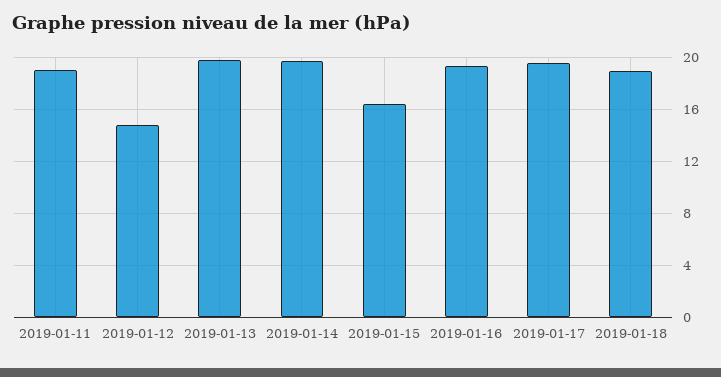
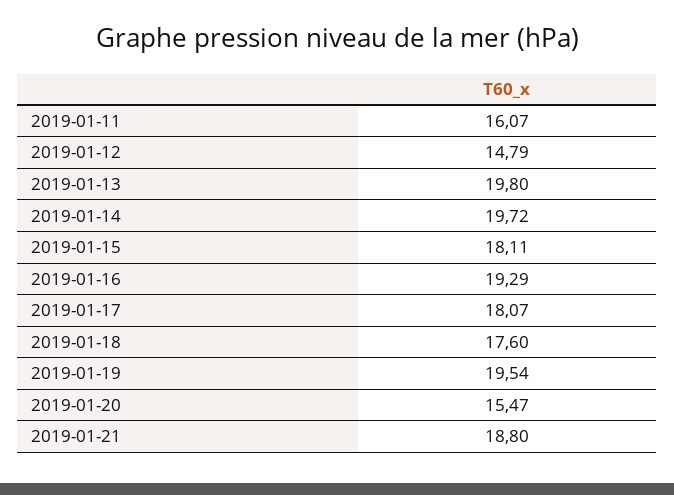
2019-01-11: 19 -> 16.07
2019-01-15: 16.5 -> 18.11
2019-01-17: 19.5 -> 18.07
2019-01-18: 19 -> 17.6
2019-01-19: none -> 19.54
2019-01-20: none -> 15.47
2019-01-21: none -> 18.8

